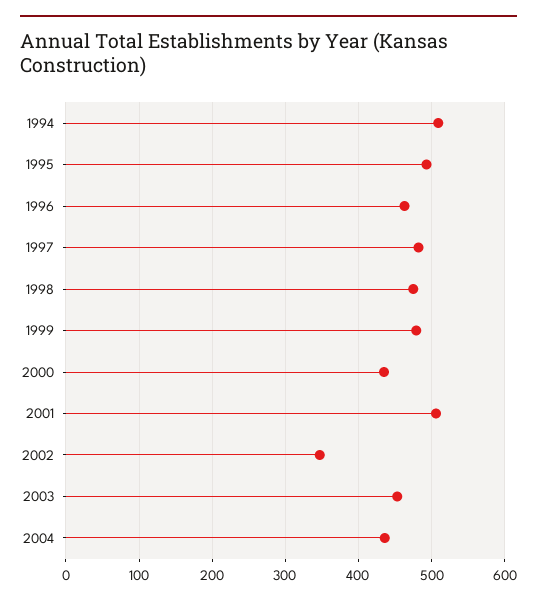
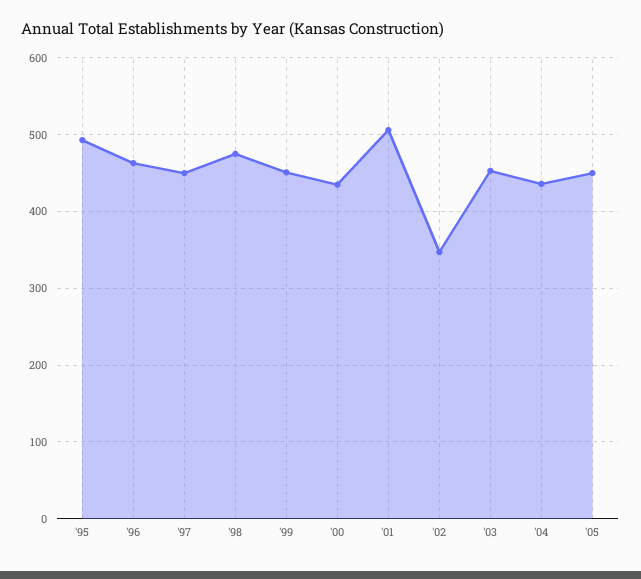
1994: 510 -> none
1997: 480 -> 450
1999: 480 -> 450
'05: none -> 450

